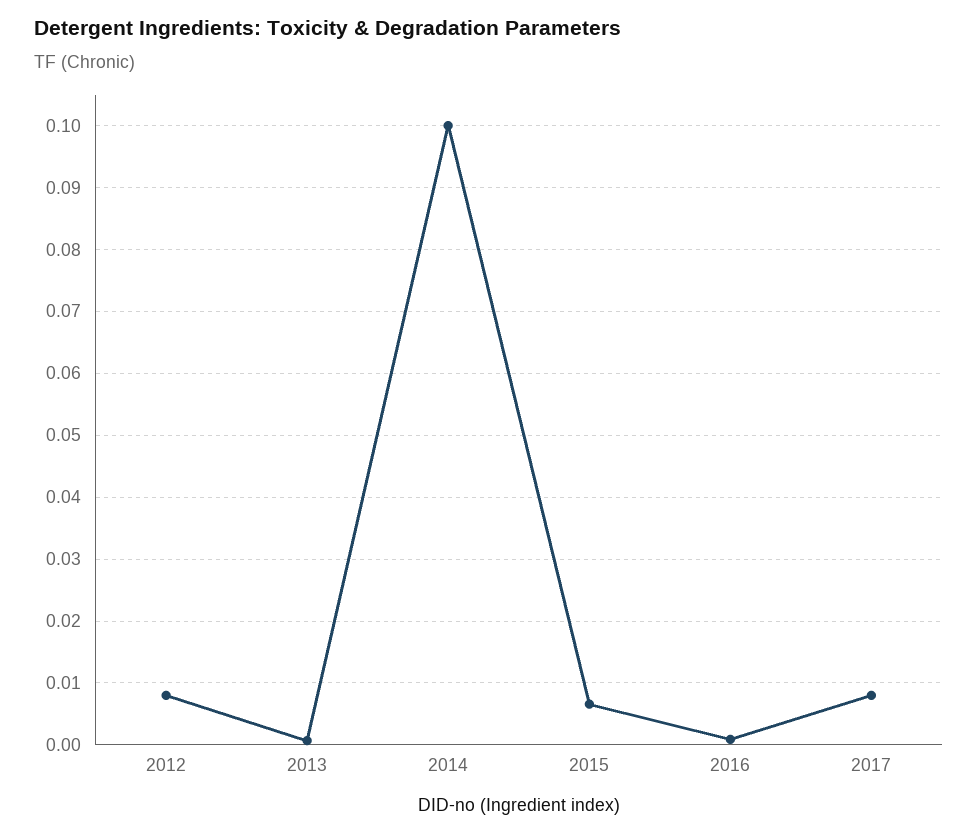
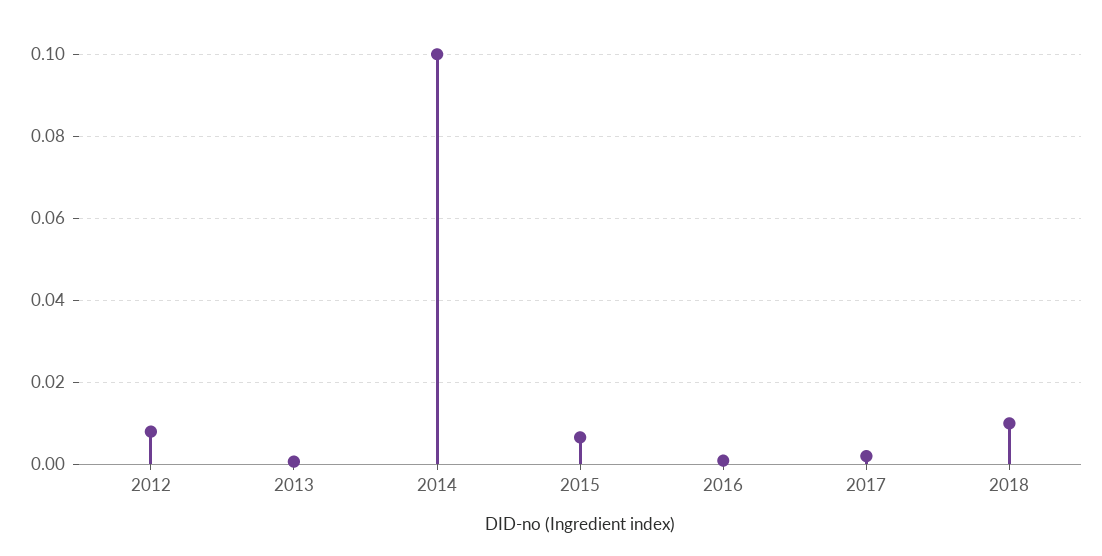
2017: 0.008 -> 0.002
2018: none -> 0.01

